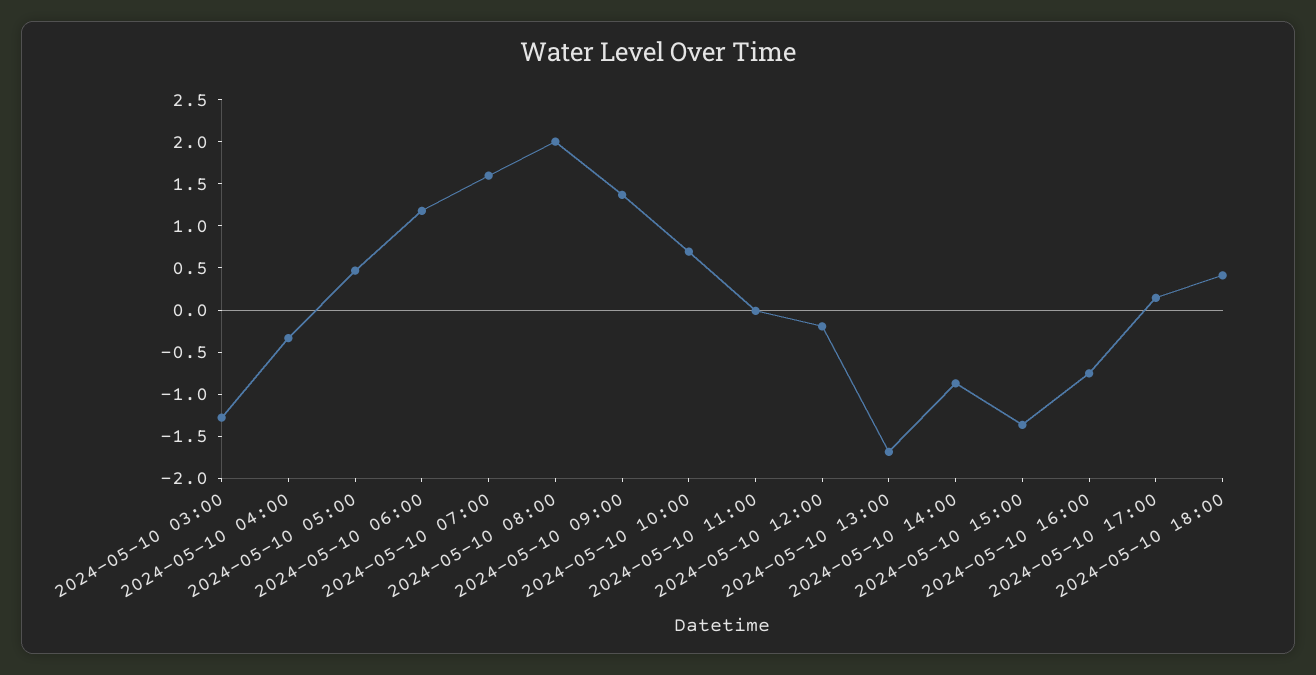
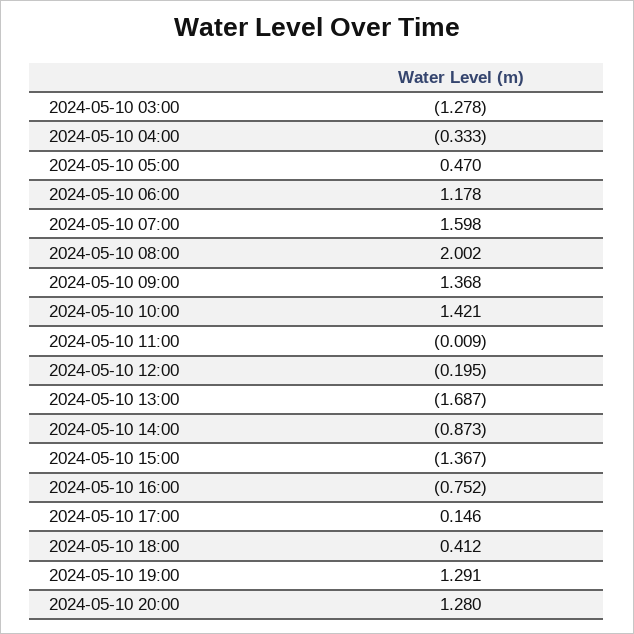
2024-05-10 10:00: 0.7 -> 1.421
2024-05-10 19:00: none -> 1.291
2024-05-10 20:00: none -> 1.28

